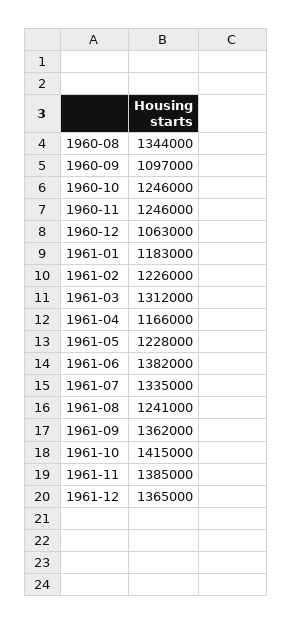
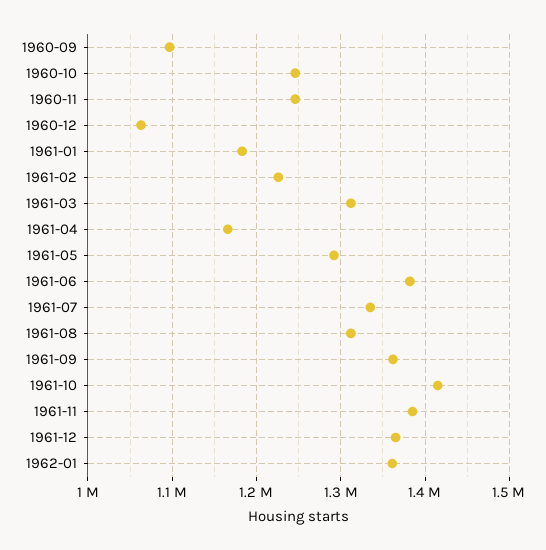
1960-08: 1344000 -> none
1961-05: 1228000 -> 1290000
1961-08: 1241000 -> 1310000
1962-01: none -> 1360000

